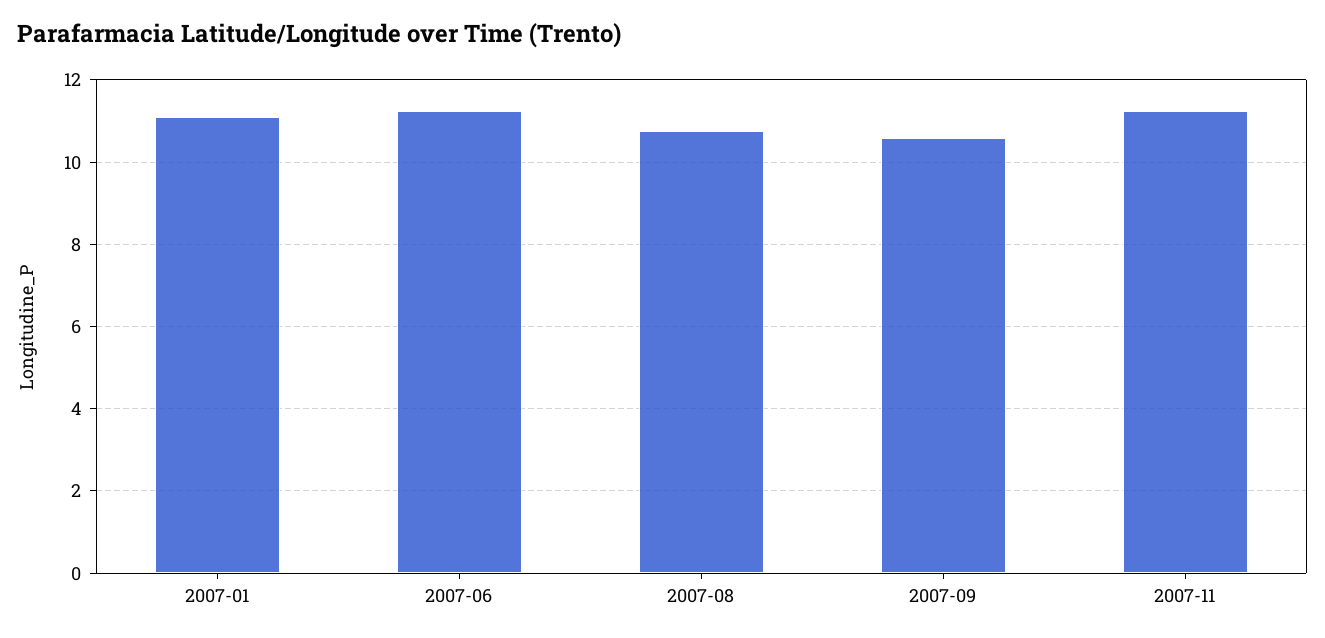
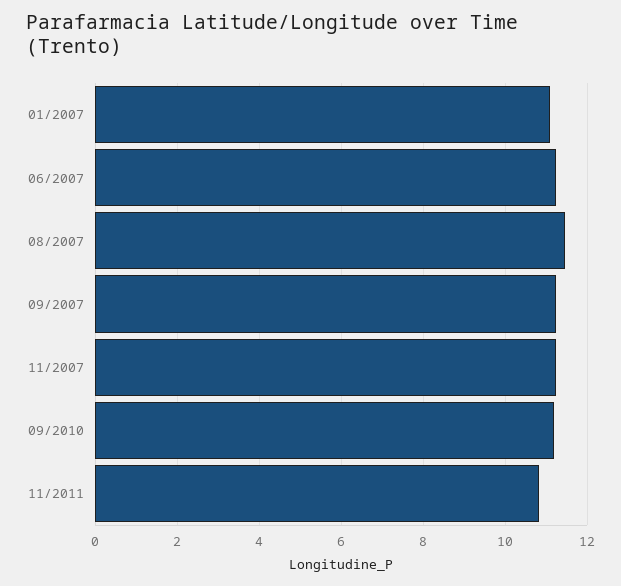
2007-08: 10.8 -> 11.4
2007-09: 10.6 -> 11.2
09/2010: none -> 11.2
11/2011: none -> 10.8

